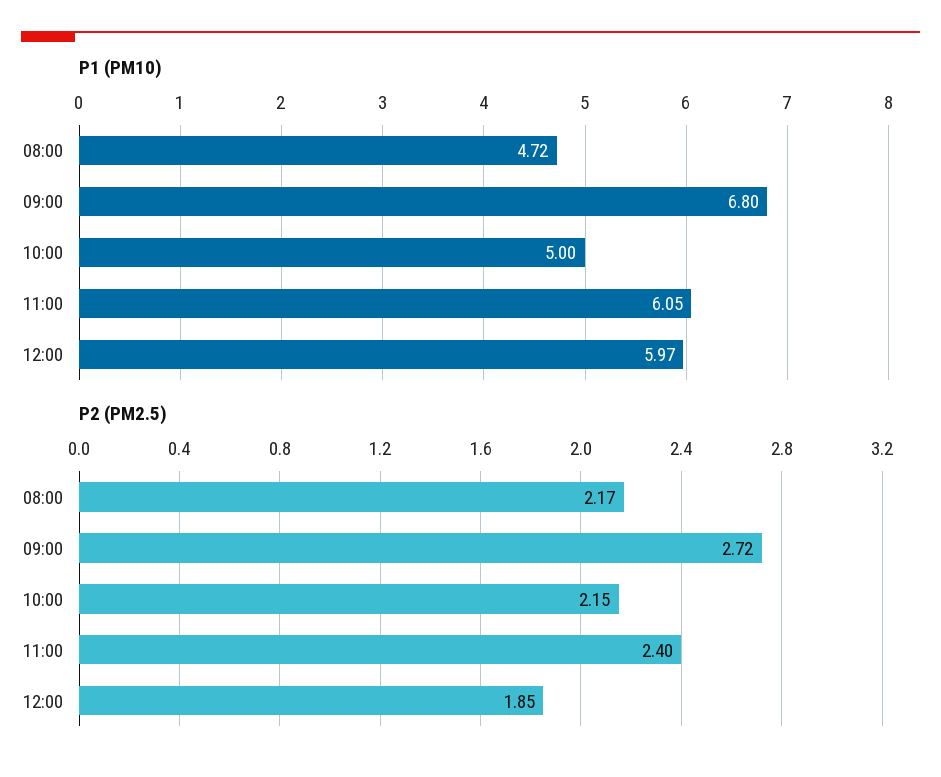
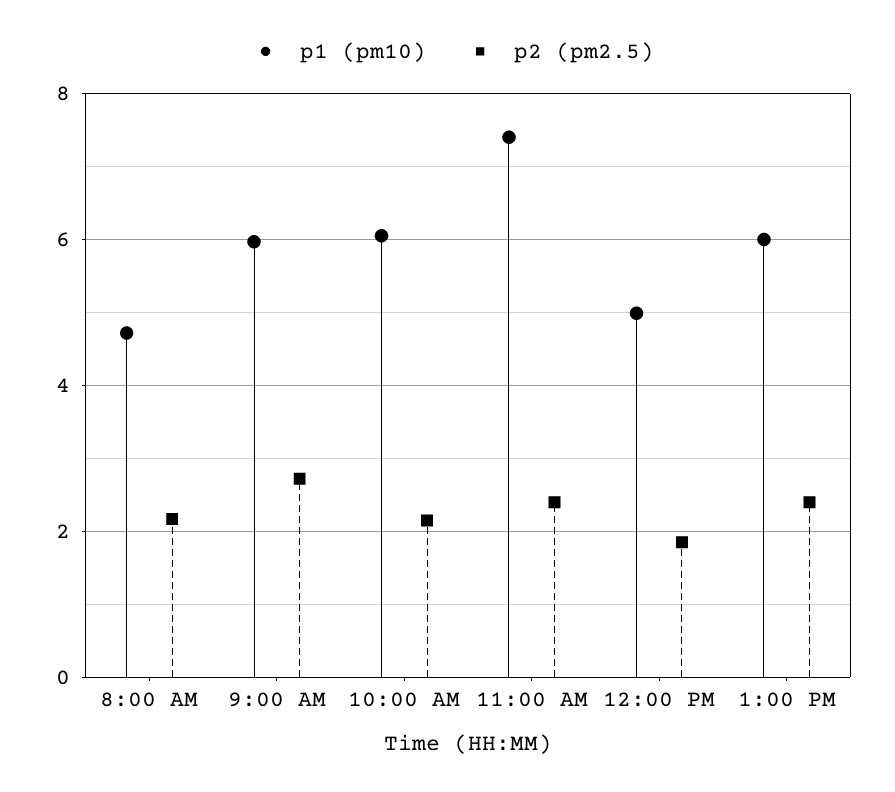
P1 (PM10), 09:00: 6.8 -> 6
P1 (PM10), 10:00: 5 -> 6
P1 (PM10), 11:00: 6.05 -> 7.4
P1 (PM10), 12:00: 5.97 -> 5
P1 (PM10), 1:00 PM: none -> 6
P2 (PM2.5), 1:00 PM: none -> 2.4

